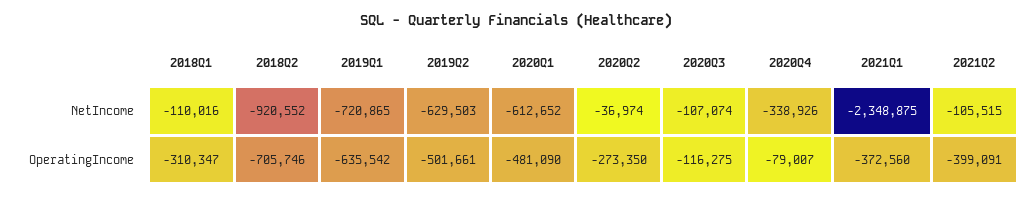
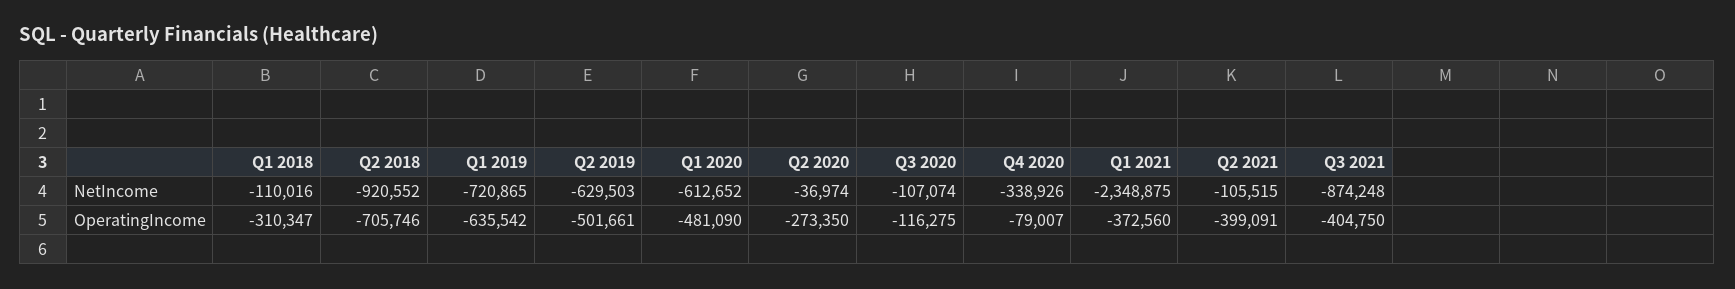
Q3 2021, NetIncome: none -> -874248
Q3 2021, OperatingIncome: none -> -404750

